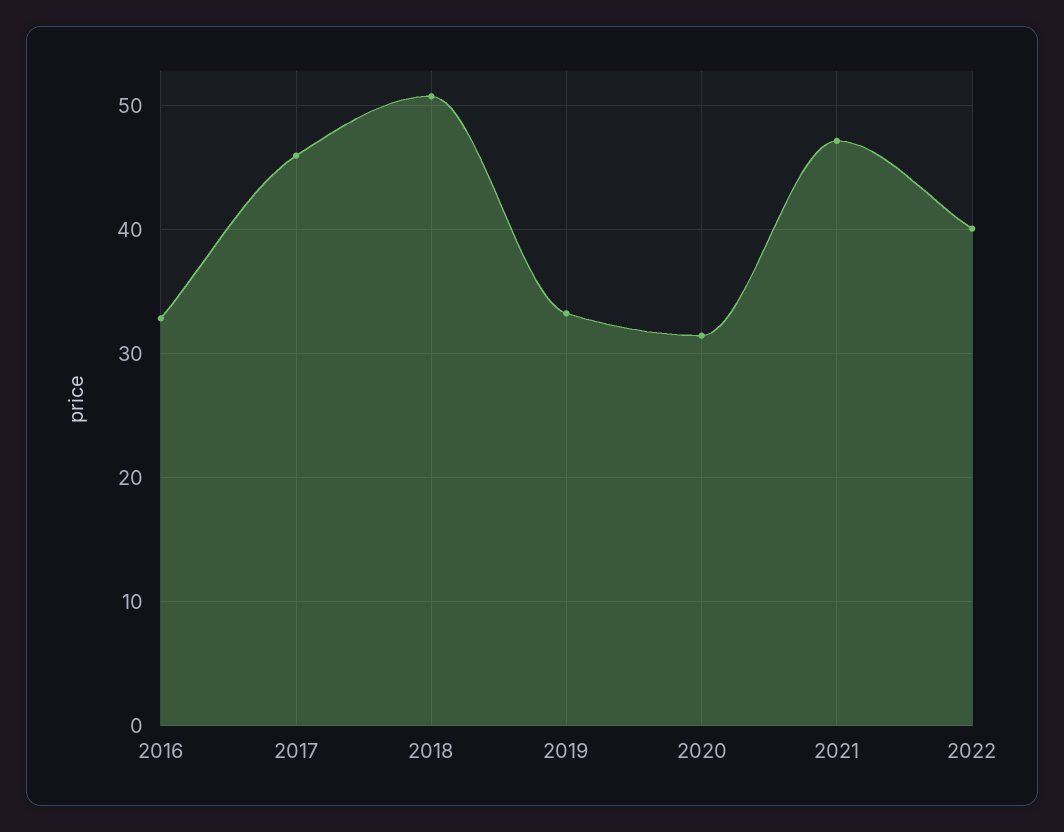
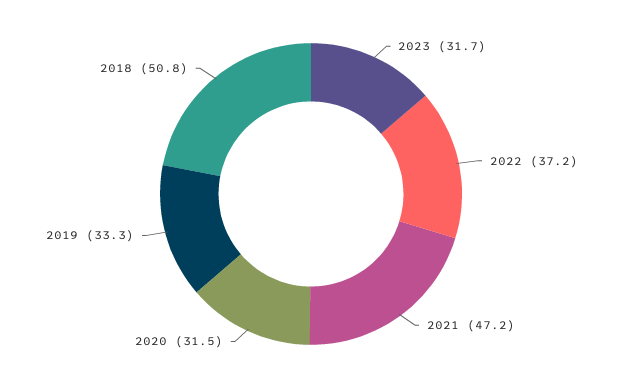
2016: 33 -> none
2017: 46 -> none
2022: 40 -> 37.2
2023: none -> 31.7

